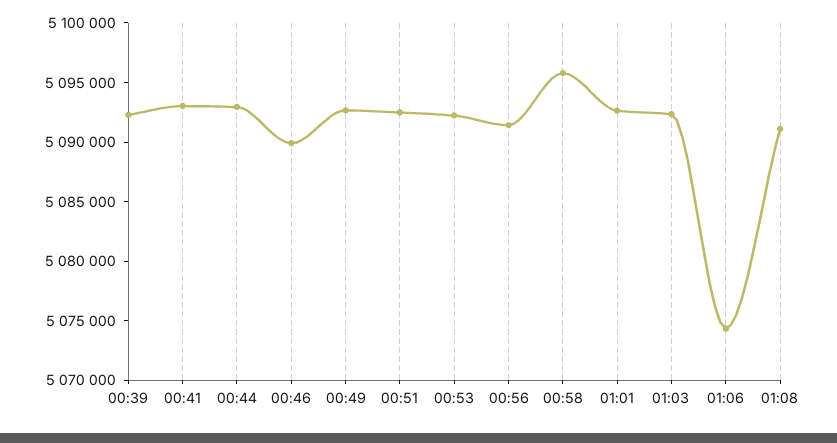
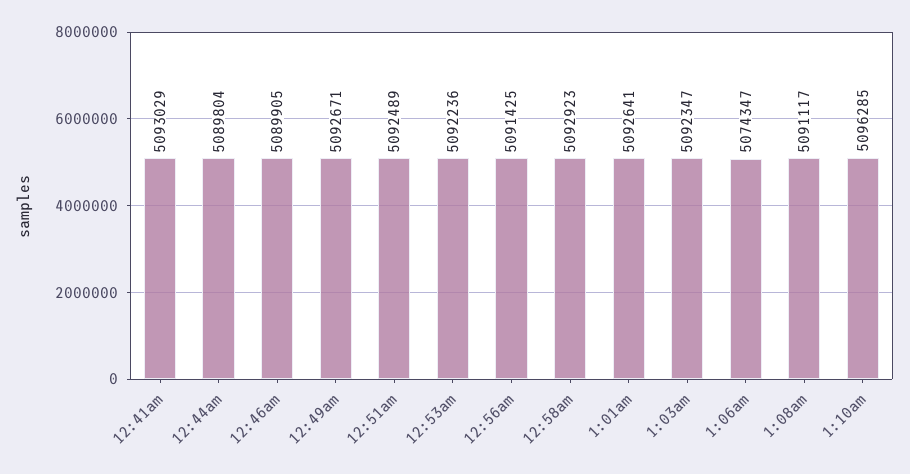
00:39: 5092000 -> none
00:44: 5093000 -> 5089804
00:58: 5096000 -> 5092923
1:10am: none -> 5096285

